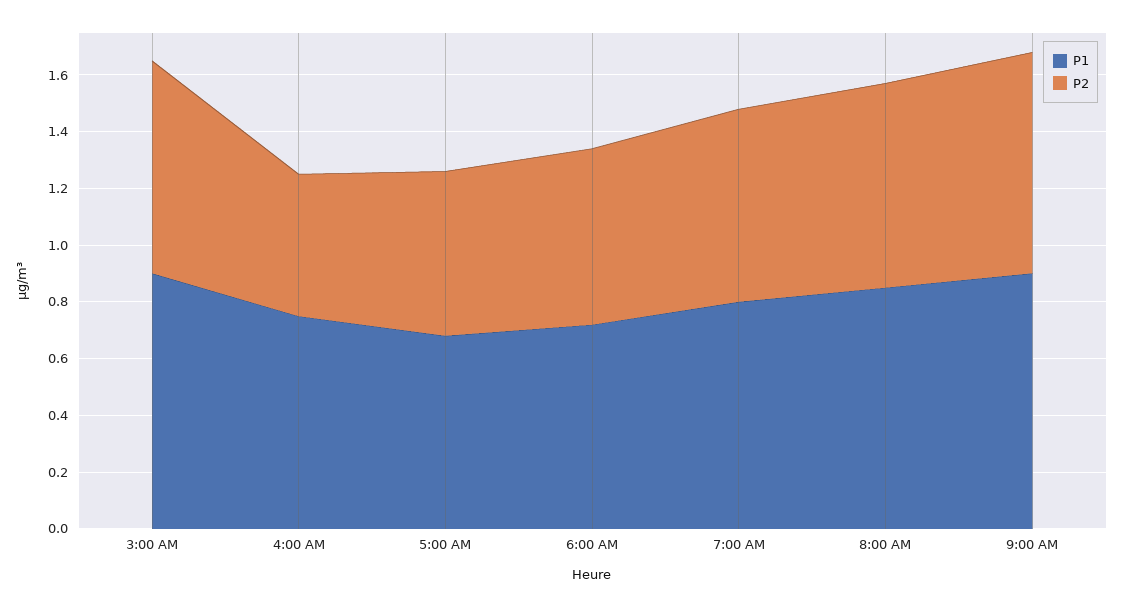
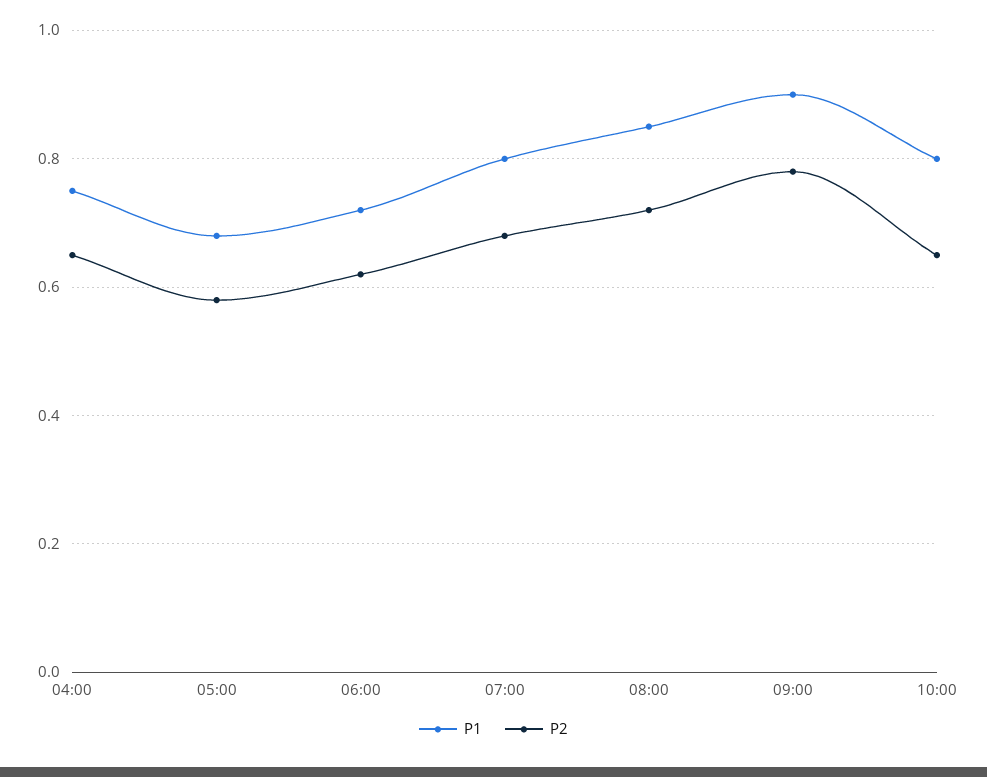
P1, 3:00 AM: 0.9 -> none
P2, 3:00 AM: 0.75 -> none
P2, 4:00 AM: 0.5 -> 0.65
P1, 10:00: none -> 0.8
P2, 10:00: none -> 0.65

